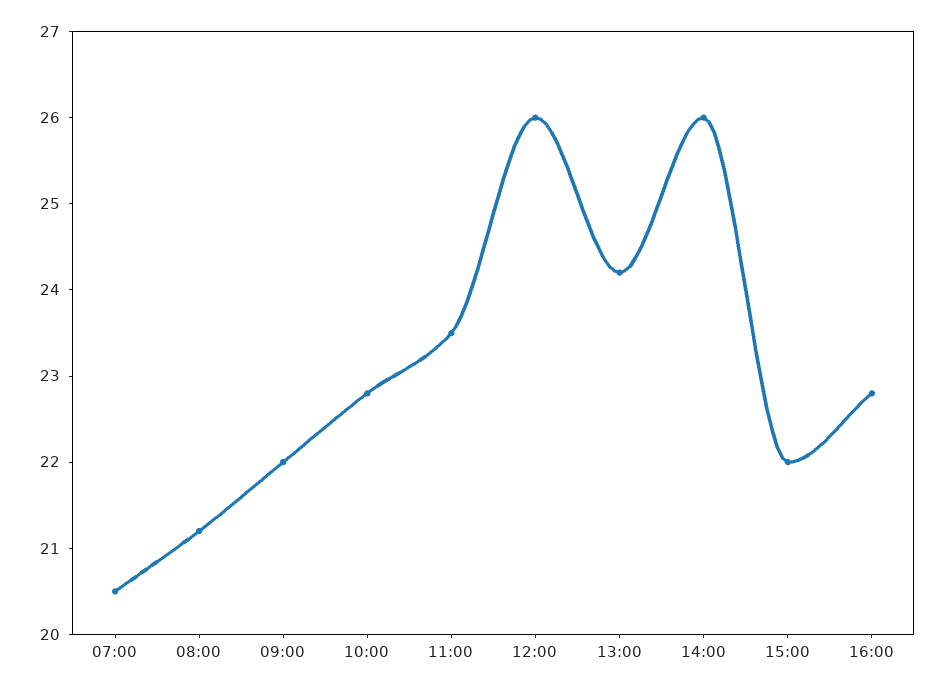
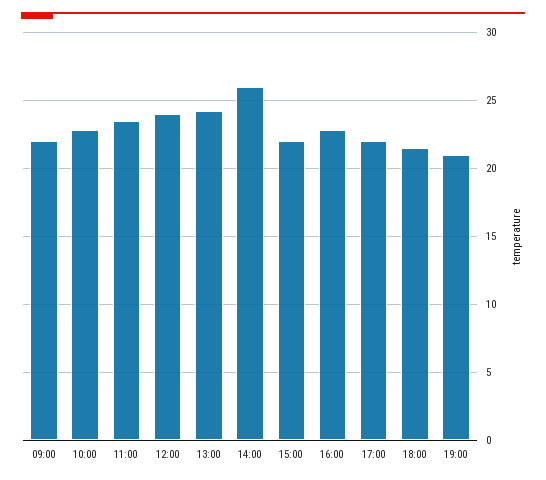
07:00: 20.5 -> none
08:00: 21.2 -> none
12:00: 26 -> 24
17:00: none -> 22
18:00: none -> 21.5
19:00: none -> 21

